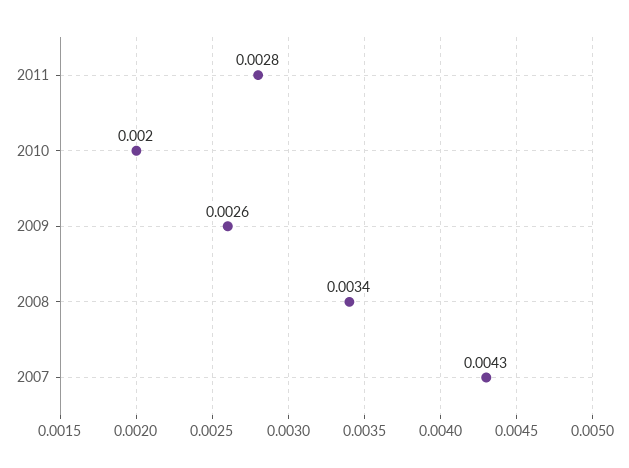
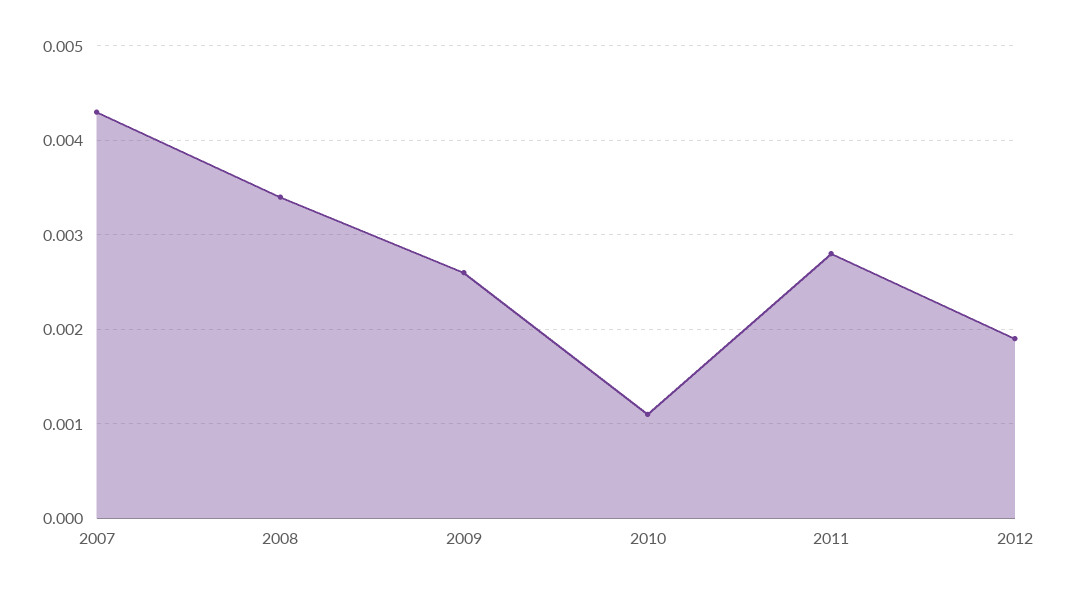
2010: 0.002 -> 0.0011
2012: none -> 0.0019

